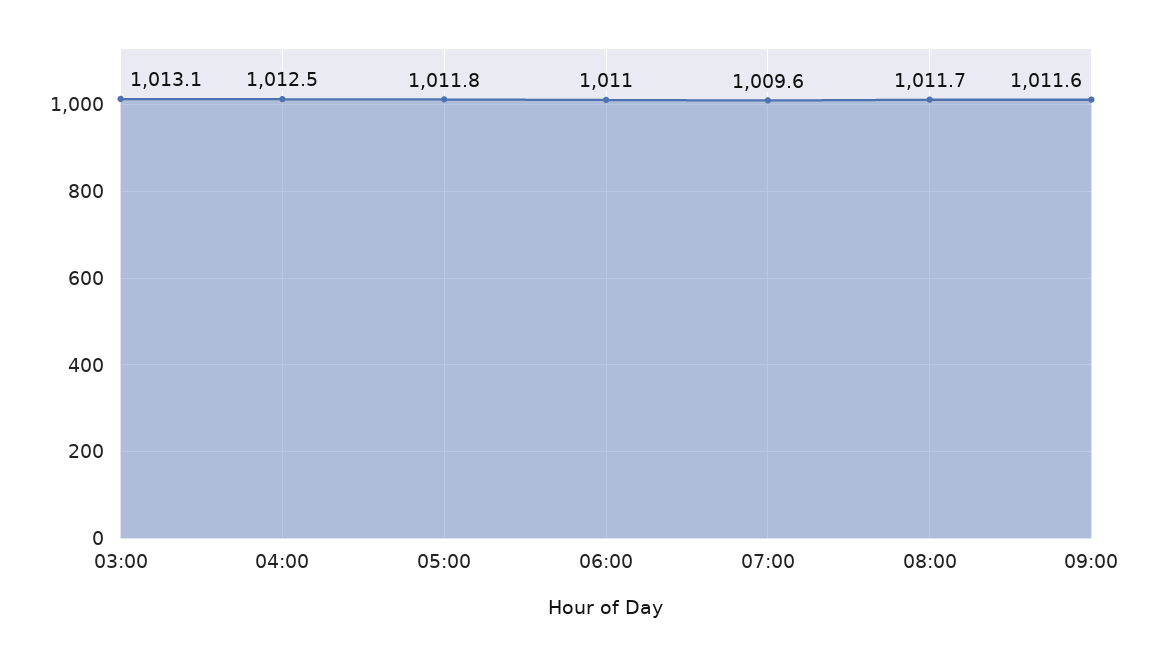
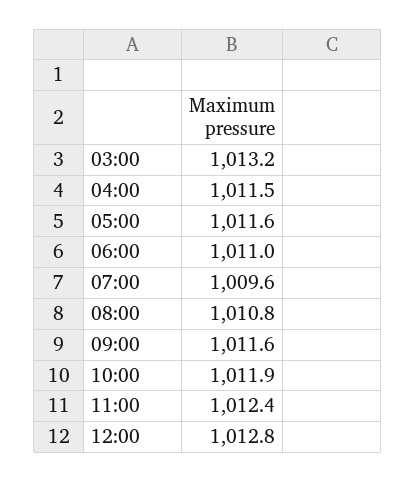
03:00: 1013.1 -> 1013.2
04:00: 1012.5 -> 1011.5
05:00: 1011.8 -> 1011.6
08:00: 1011.7 -> 1010.8
10:00: none -> 1011.9
11:00: none -> 1012.4
12:00: none -> 1012.8

